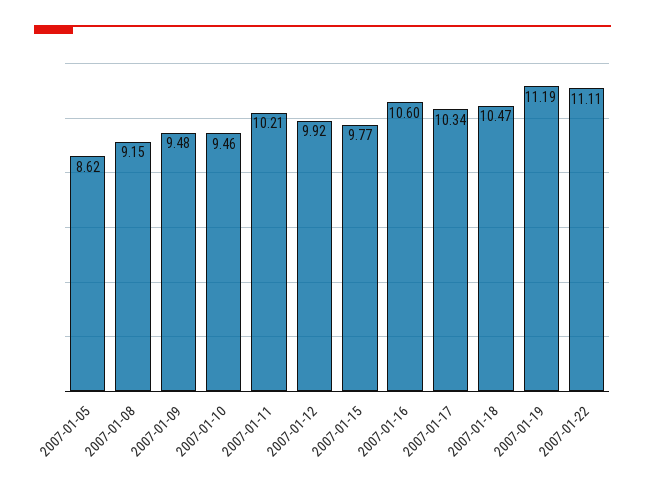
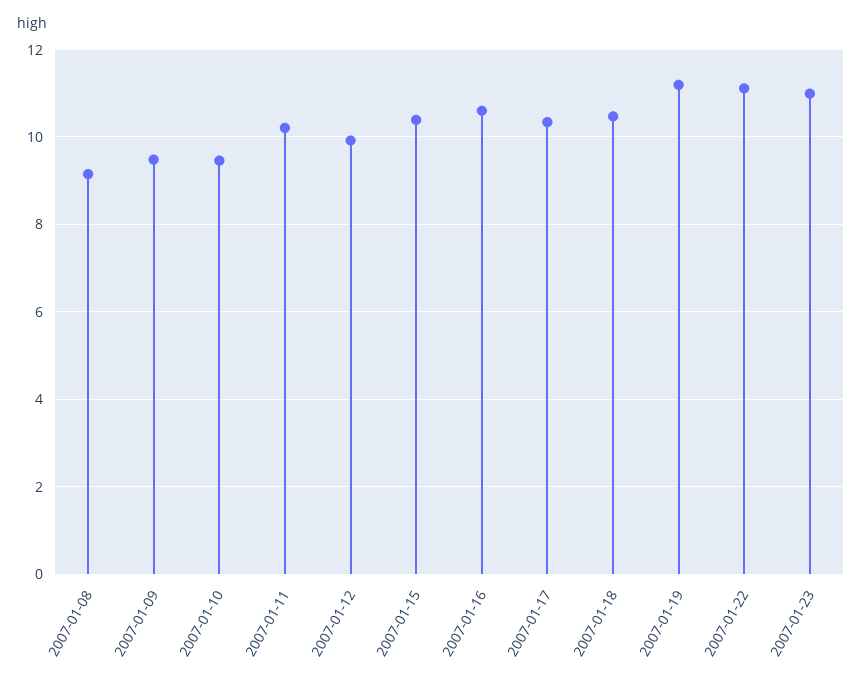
2007-01-05: 8.62 -> none
2007-01-15: 9.77 -> 10.4
2007-01-23: none -> 11

